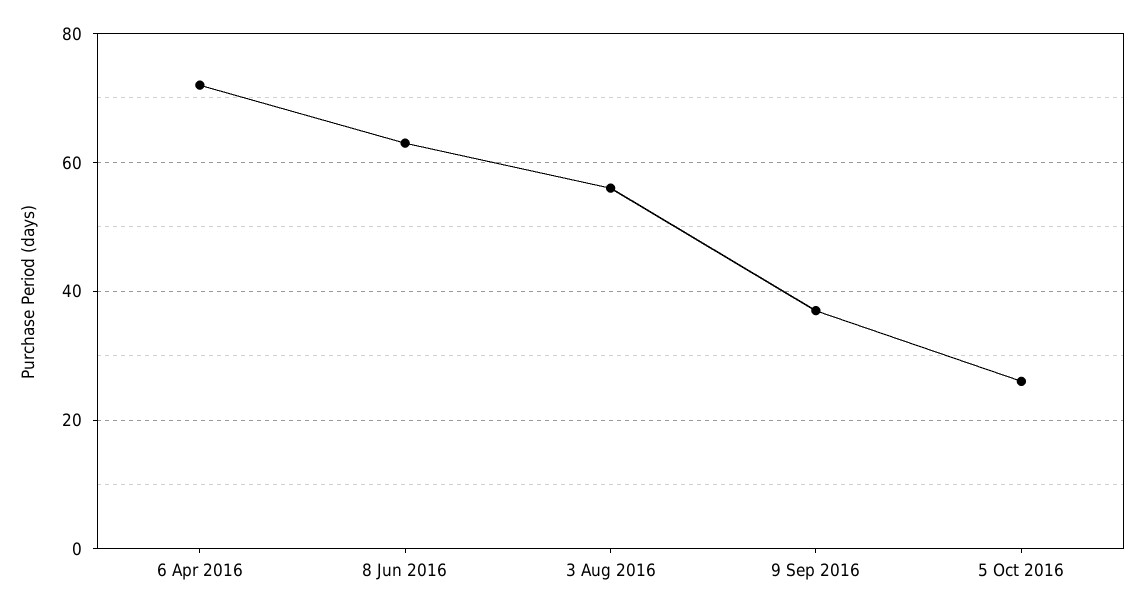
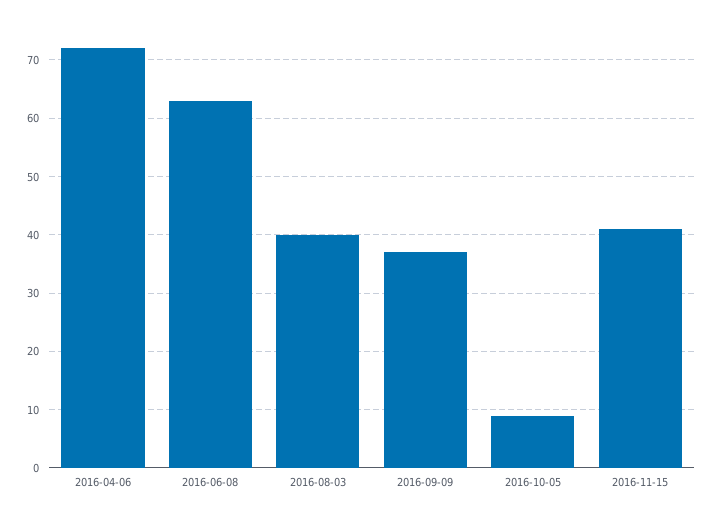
3 Aug 2016: 55 -> 40
5 Oct 2016: 25 -> 10
2016-11-15: none -> 40

